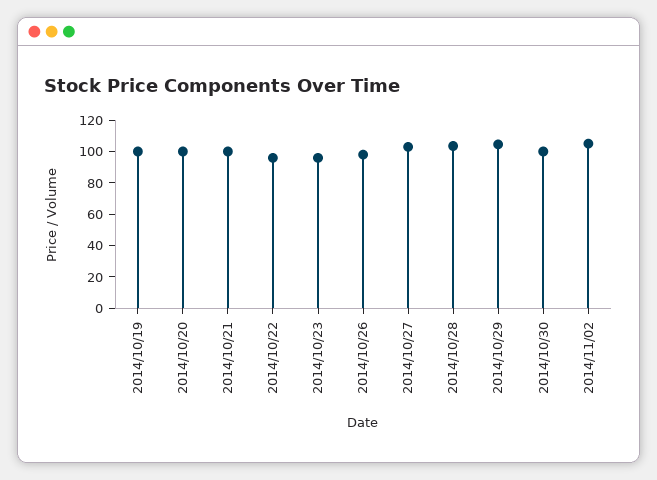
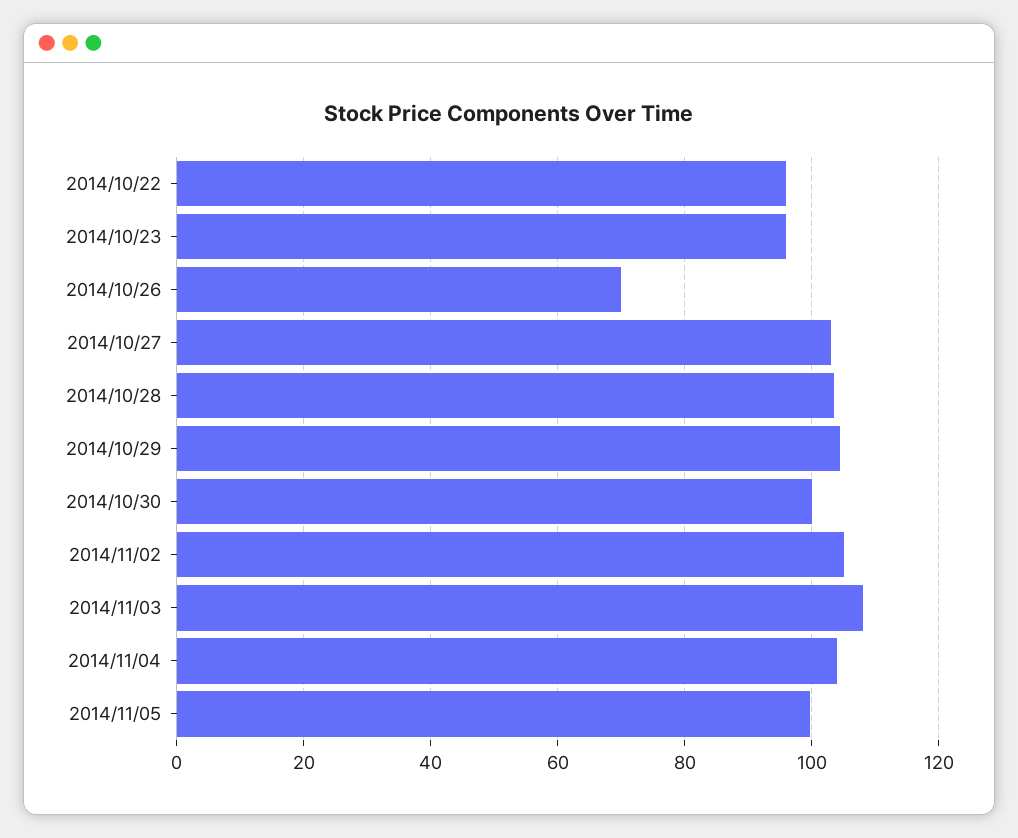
2014/10/19: 100 -> none
2014/10/20: 100 -> none
2014/10/21: 100 -> none
2014/10/26: 100 -> 70
2014/11/03: none -> 108
2014/11/04: none -> 104
2014/11/05: none -> 100

